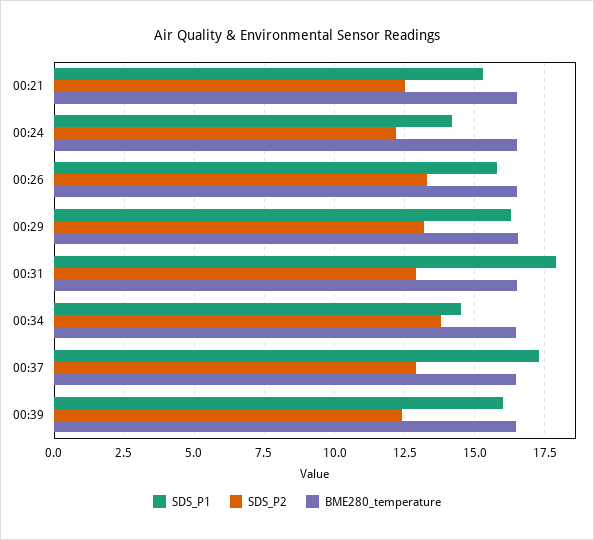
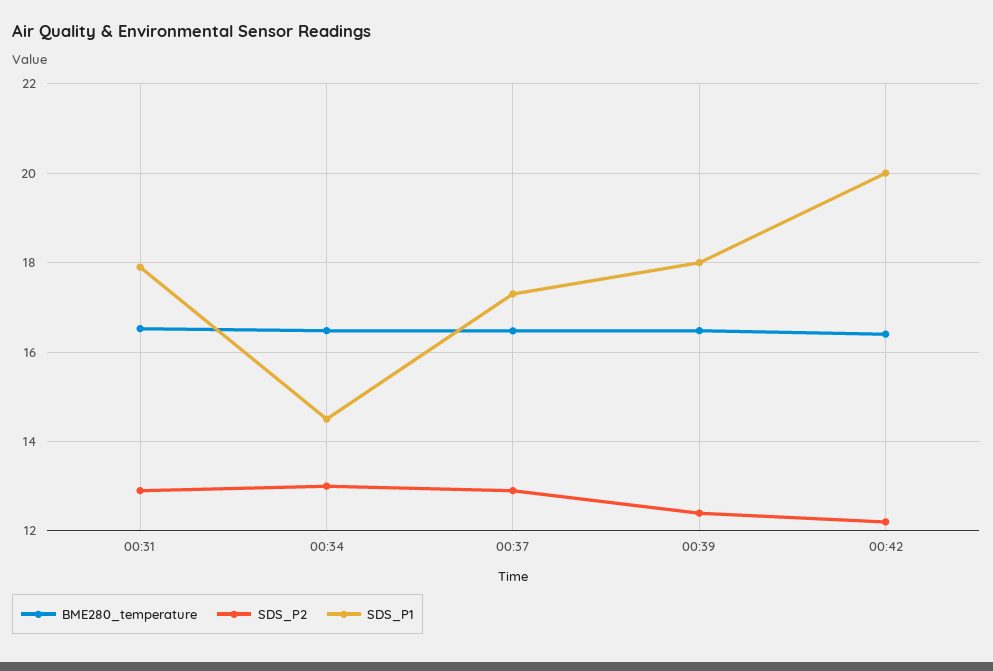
SDS_P1, 00:21: 15.25 -> none
SDS_P2, 00:21: 12.5 -> none
BME280_temperature, 00:21: 16.5 -> none
SDS_P1, 00:24: 14.25 -> none
SDS_P2, 00:24: 12.25 -> none
BME280_temperature, 00:24: 16.5 -> none
SDS_P1, 00:26: 15.75 -> none
SDS_P2, 00:26: 13.25 -> none
BME280_temperature, 00:26: 16.5 -> none
SDS_P1, 00:29: 16.25 -> none
SDS_P2, 00:29: 13.25 -> none
BME280_temperature, 00:29: 16.5 -> none
SDS_P2, 00:34: 13.75 -> 13
SDS_P1, 00:39: 16 -> 18
BME280_temperature, 00:42: none -> 16.4
SDS_P2, 00:42: none -> 12.2
SDS_P1, 00:42: none -> 20

